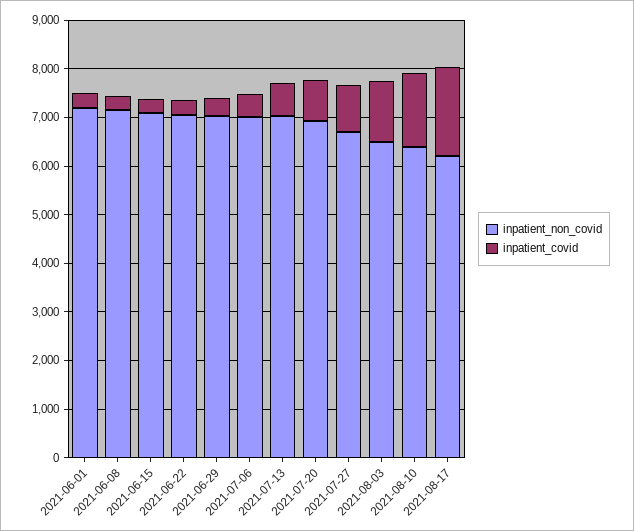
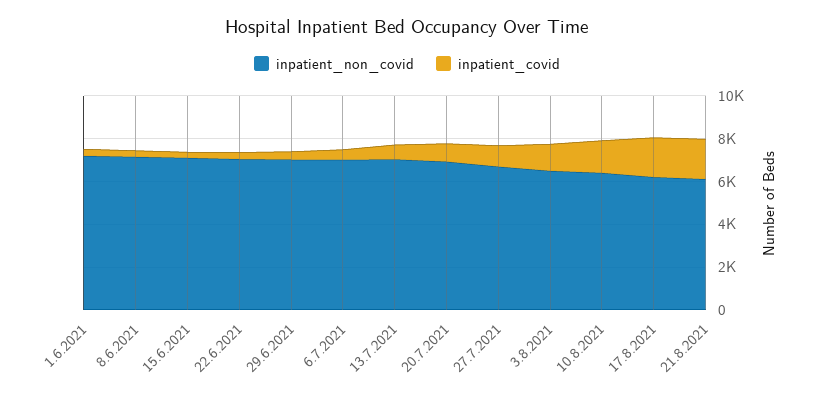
inpatient_non_covid, 21.8.2021: none -> 6000
inpatient_covid, 21.8.2021: none -> 2000

